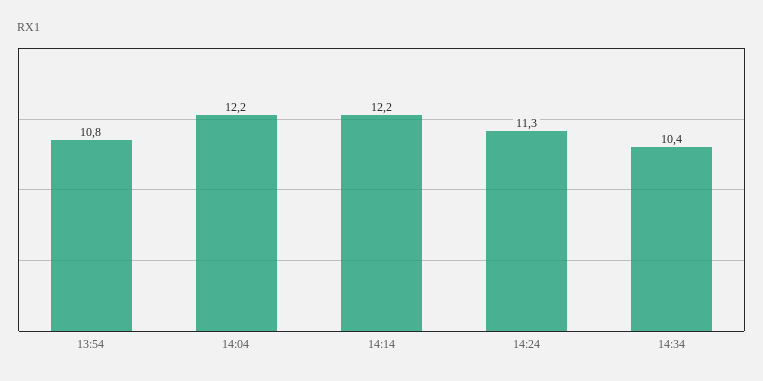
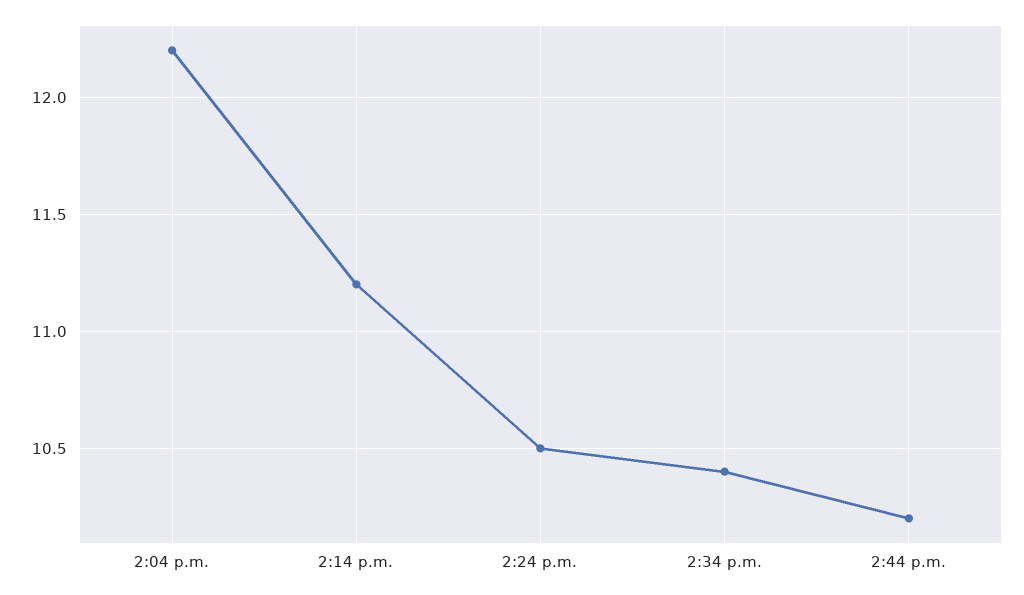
13:54: 10.8 -> none
14:14: 12.2 -> 11.2
14:24: 11.3 -> 10.5
2:44 p.m.: none -> 10.2

